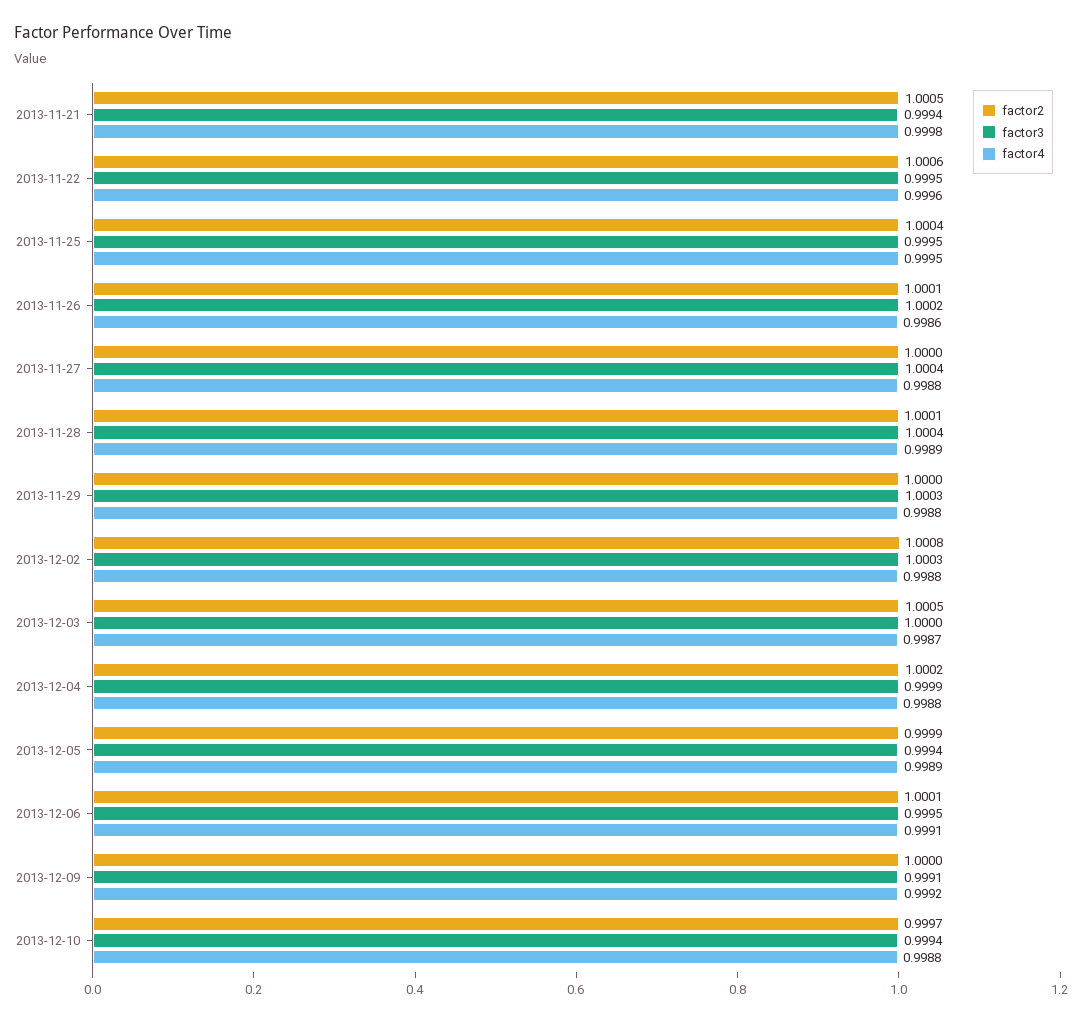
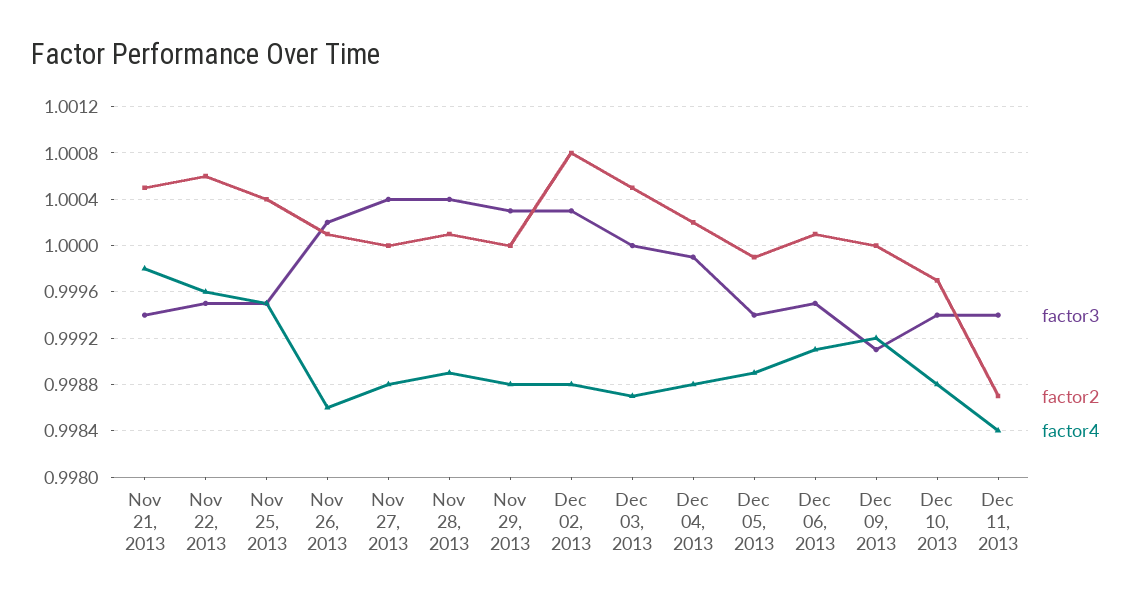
factor3, Dec 11, 2013: none -> 0.9994
factor2, Dec 11, 2013: none -> 0.9987
factor4, Dec 11, 2013: none -> 0.9984

